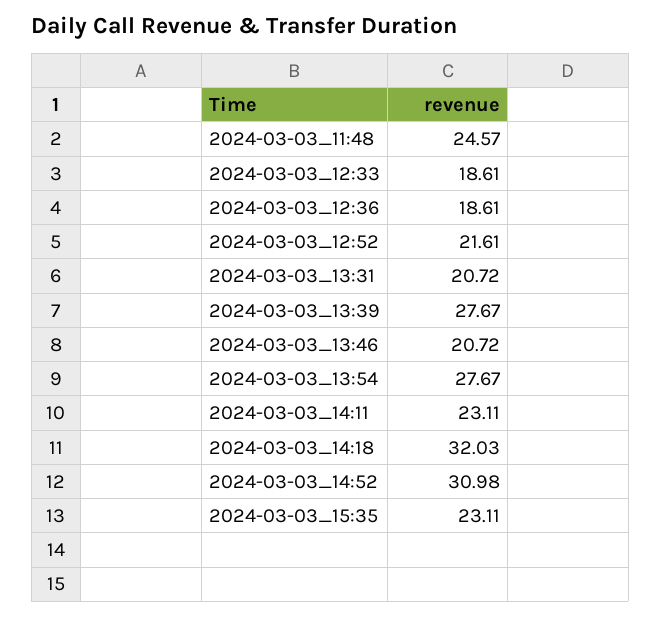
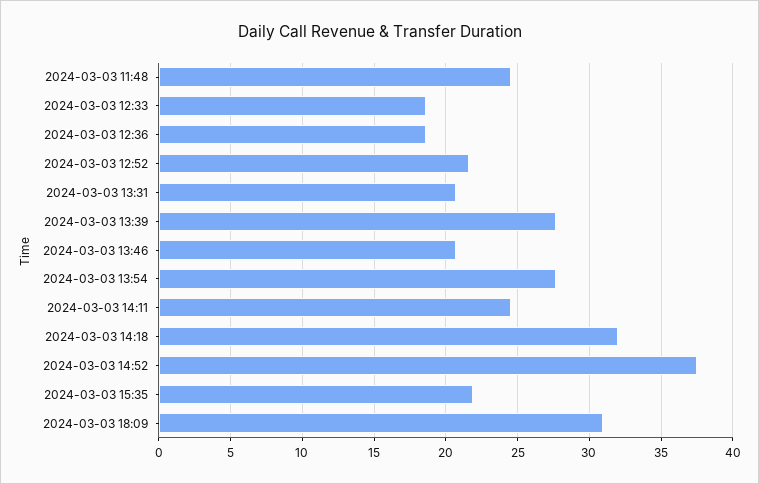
2024-03-03_14:11: 23.11 -> 24.5
2024-03-03_14:52: 30.98 -> 37.5
2024-03-03_15:35: 23.11 -> 22
2024-03-03 18:09: none -> 31

